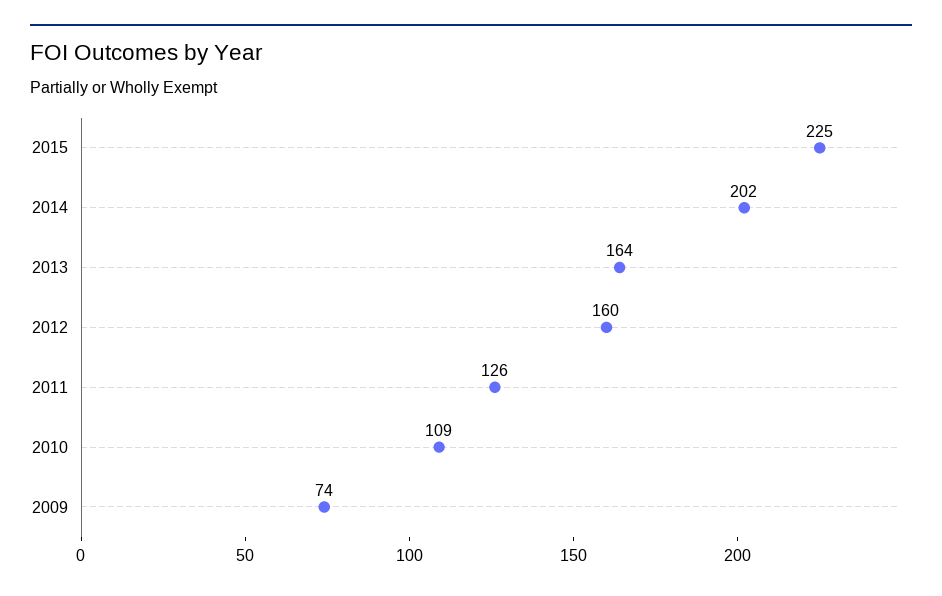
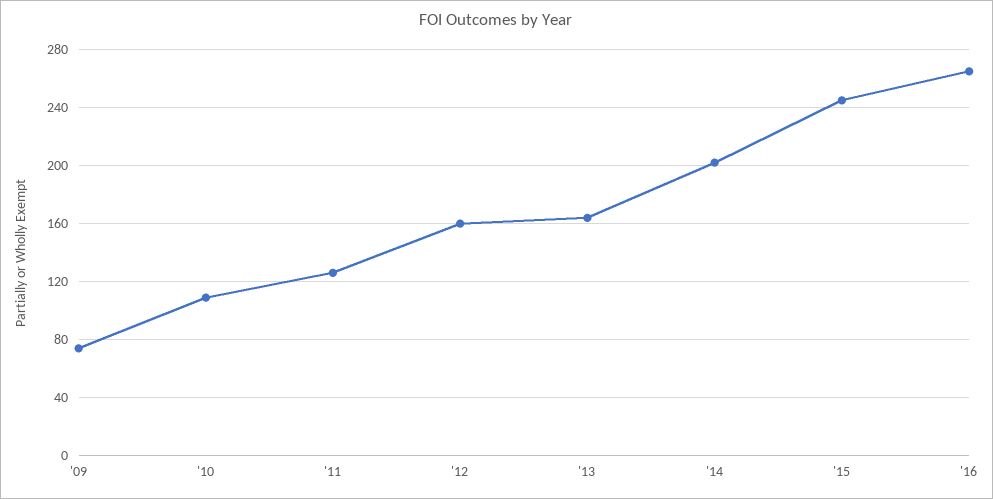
2015: 225 -> 245
'16: none -> 265

